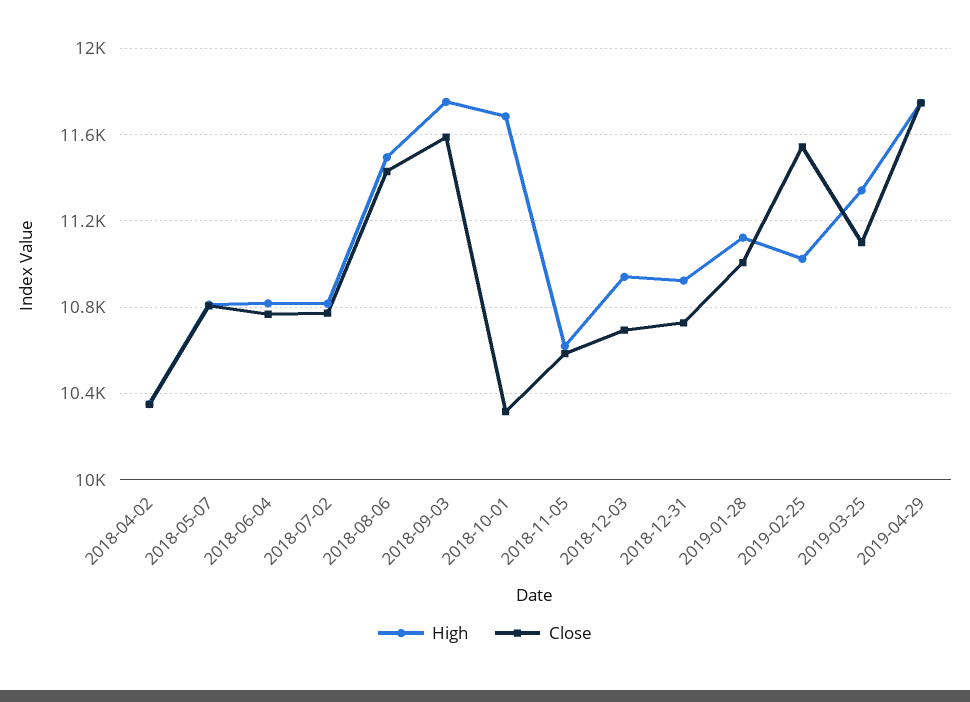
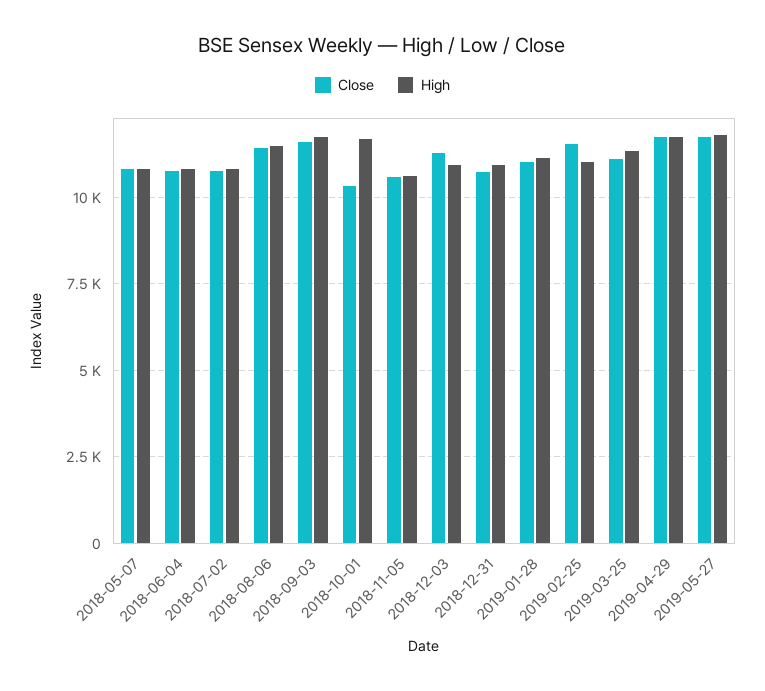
High, 2018-04-02: 10350 -> none
Close, 2018-04-02: 10350 -> none
Close, 2018-12-03: 10700 -> 11250
Close, 2019-05-27: none -> 11750
High, 2019-05-27: none -> 11750

